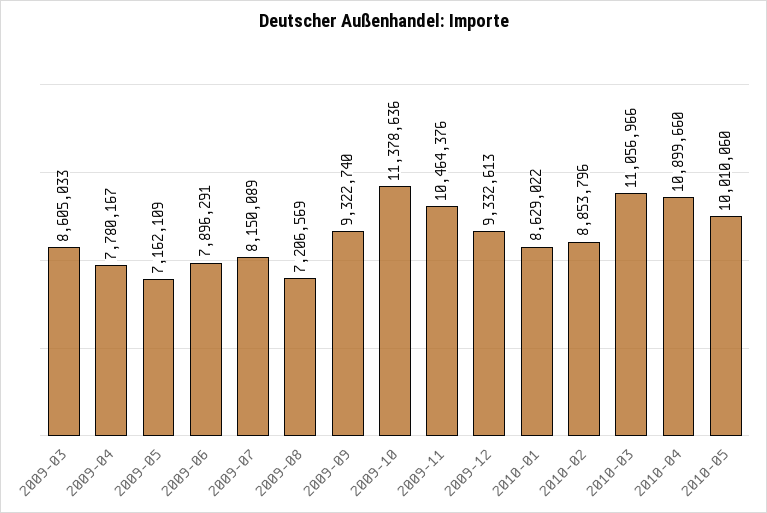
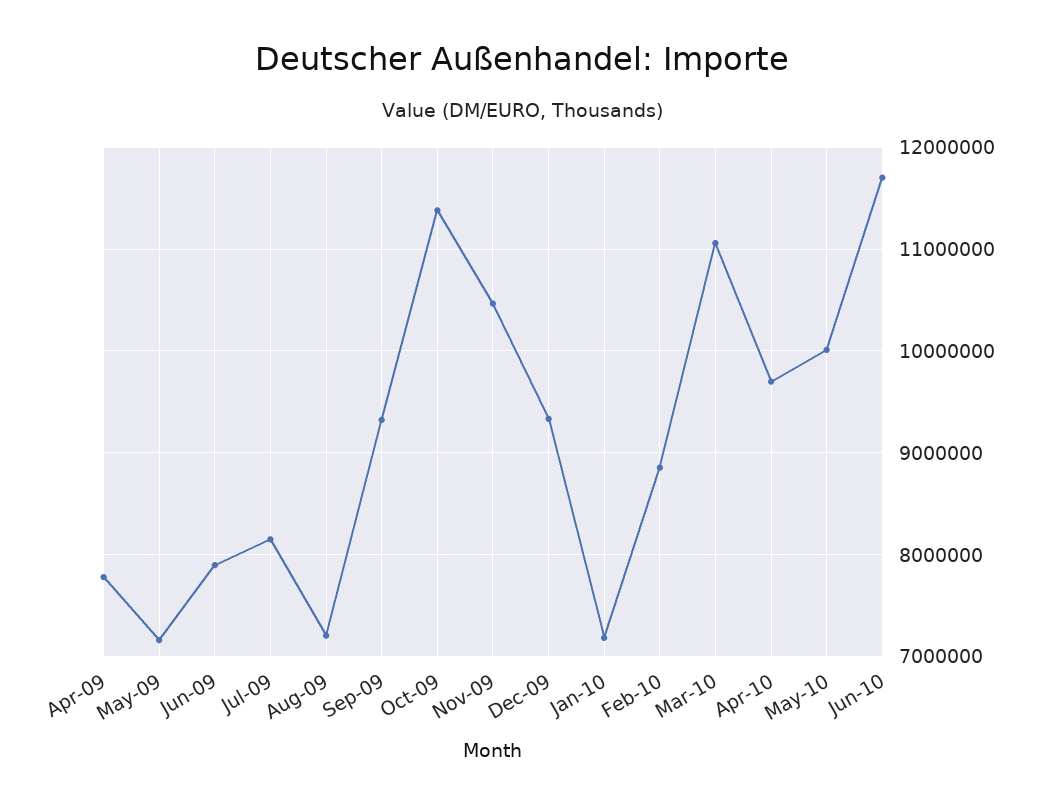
2009-03: 8605033 -> none
2010-01: 8629022 -> 7200000
2010-04: 10899660 -> 9700000
Jun-10: none -> 11700000

